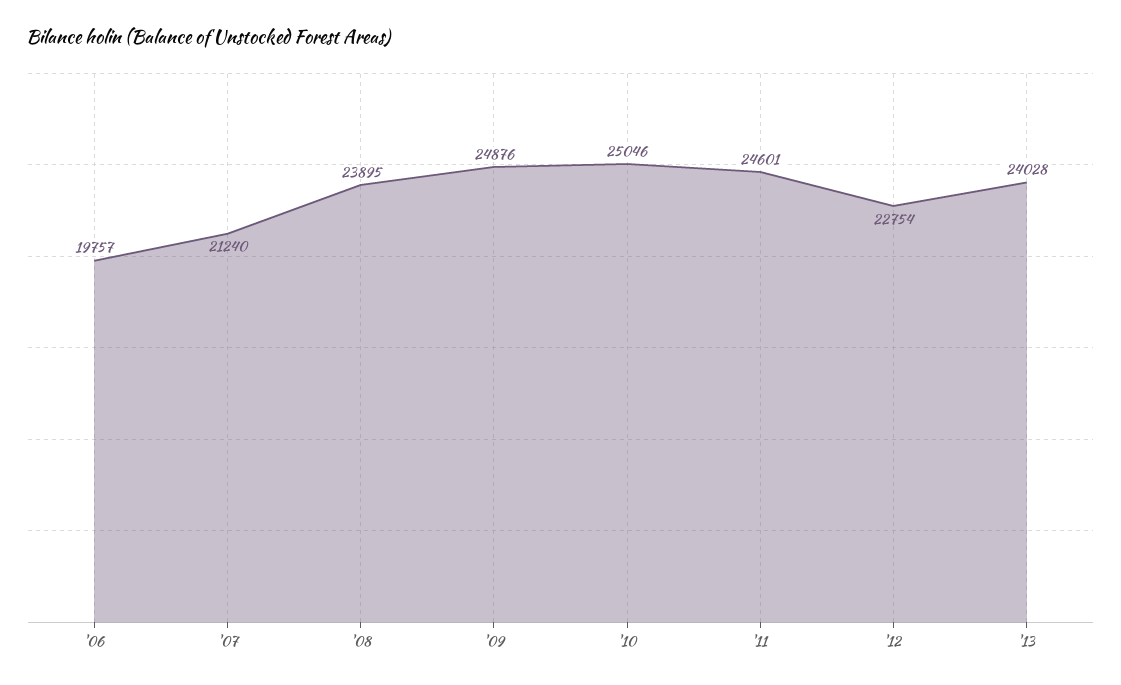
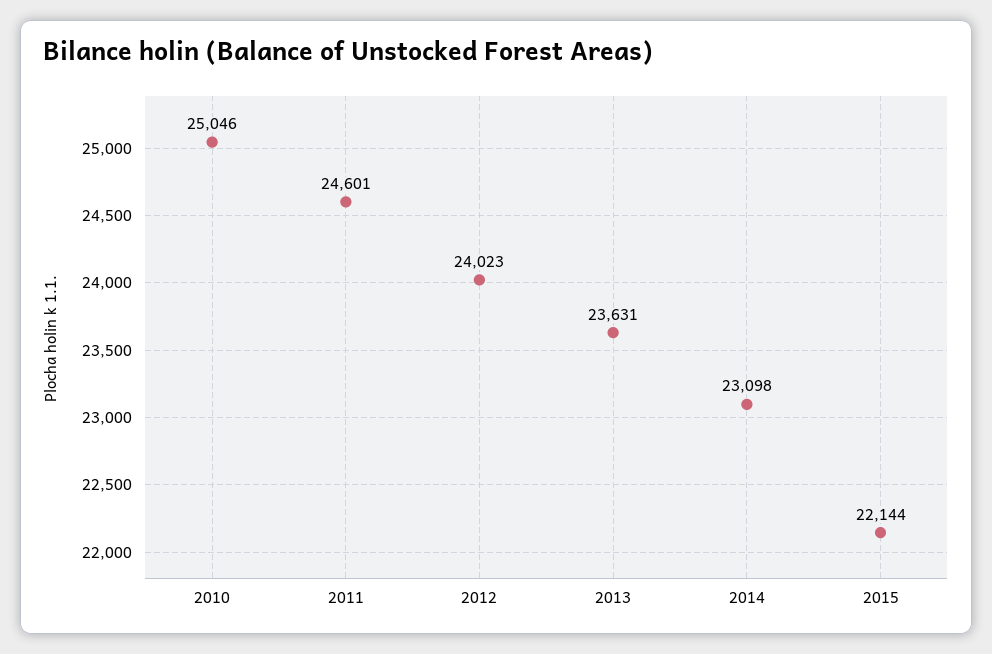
'06: 19757 -> none
'07: 21240 -> none
'08: 23895 -> none
'09: 24876 -> none
'12: 22754 -> 24023
'13: 24028 -> 23631
2014: none -> 23098
2015: none -> 22144

